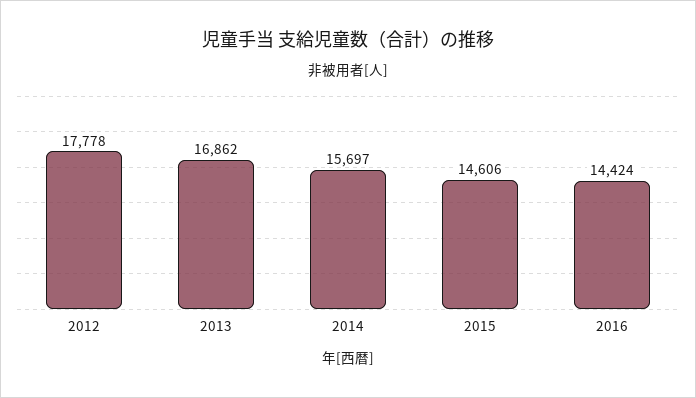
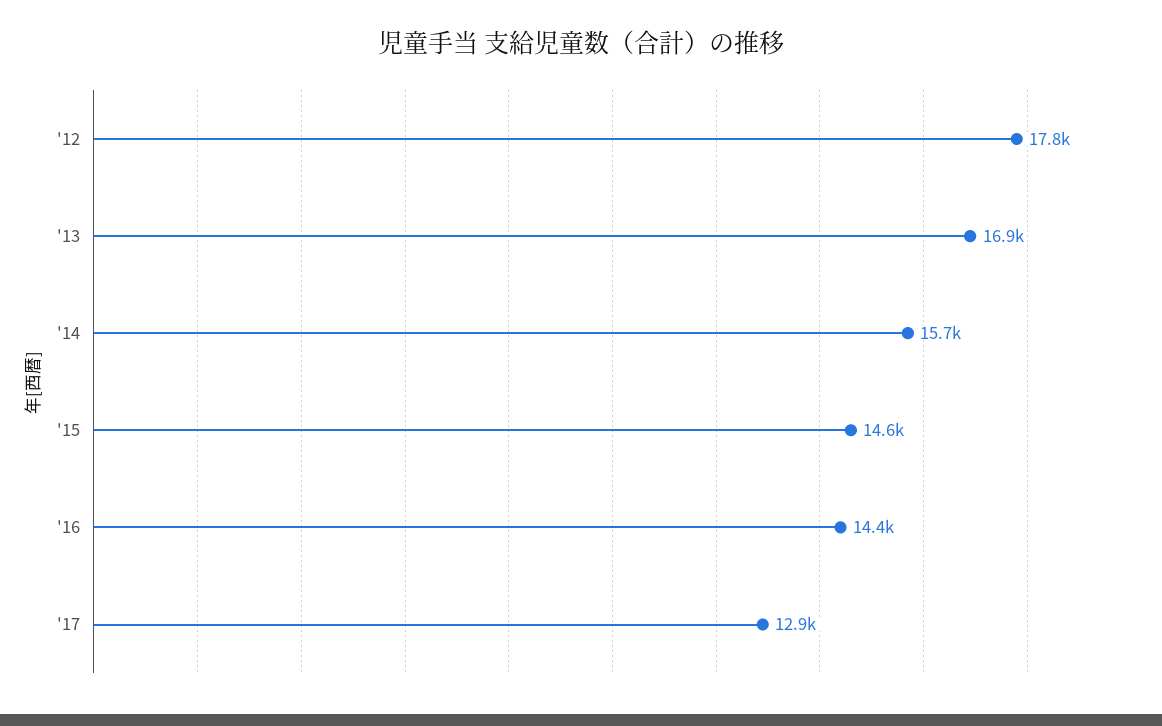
'17: none -> 12900

